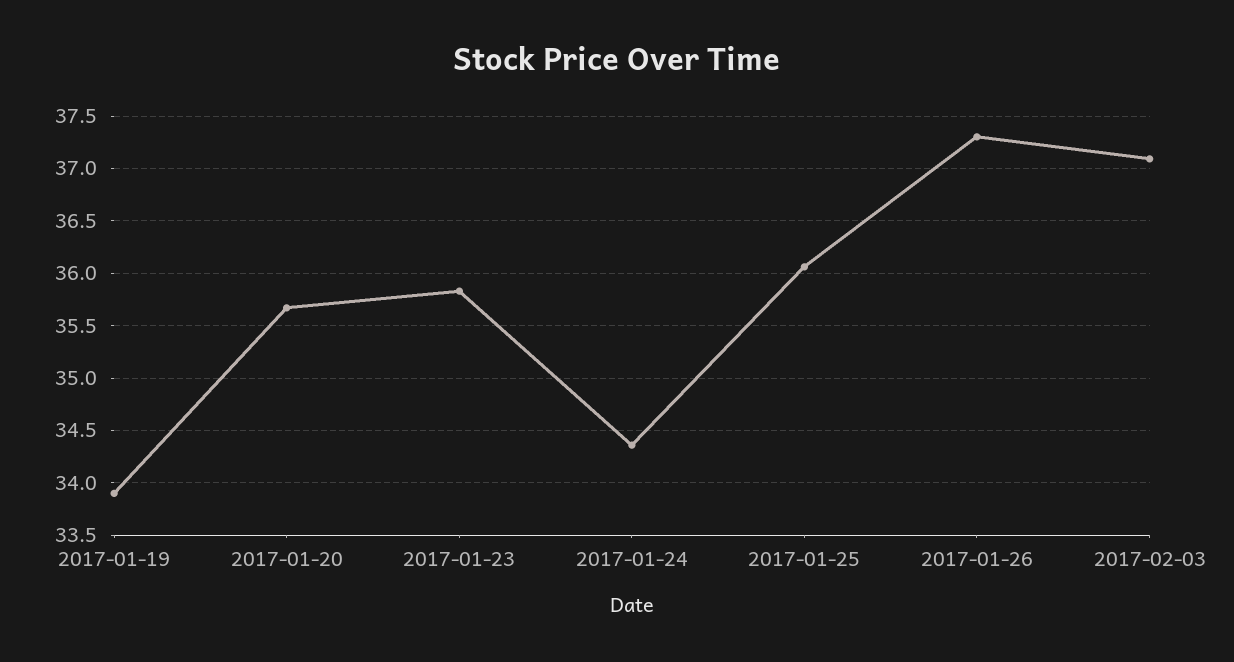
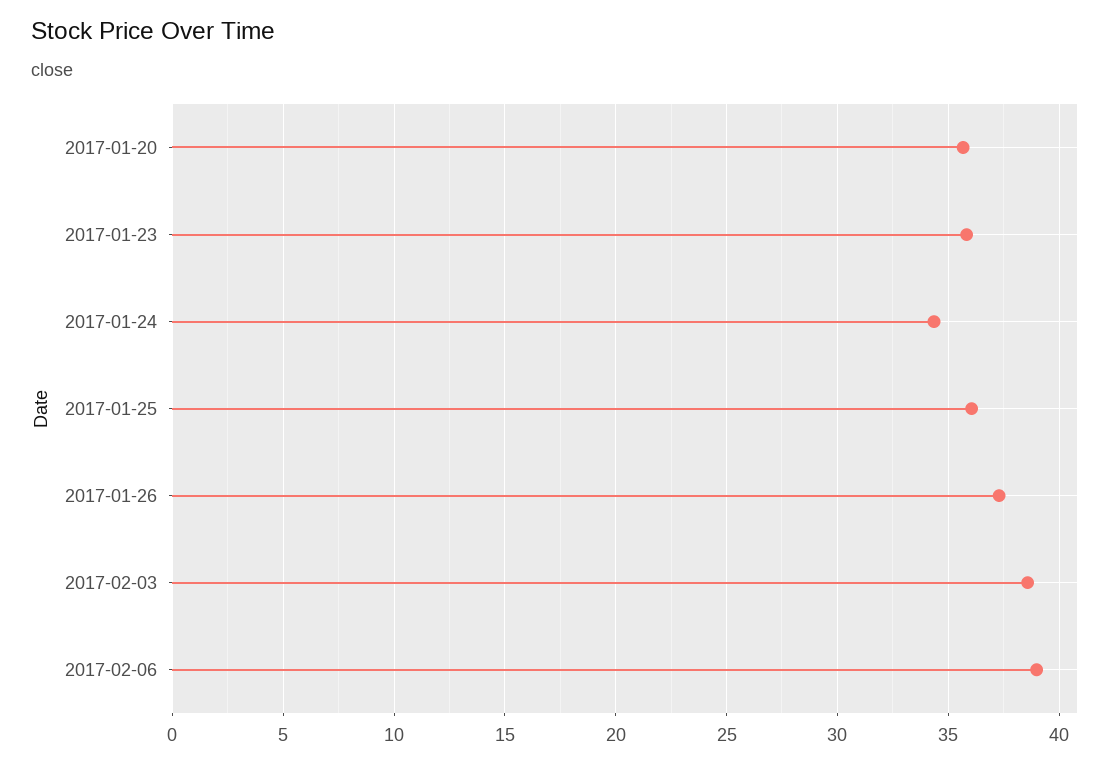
2017-01-19: 33.9 -> none
2017-02-03: 37.1 -> 38.5
2017-02-06: none -> 39

